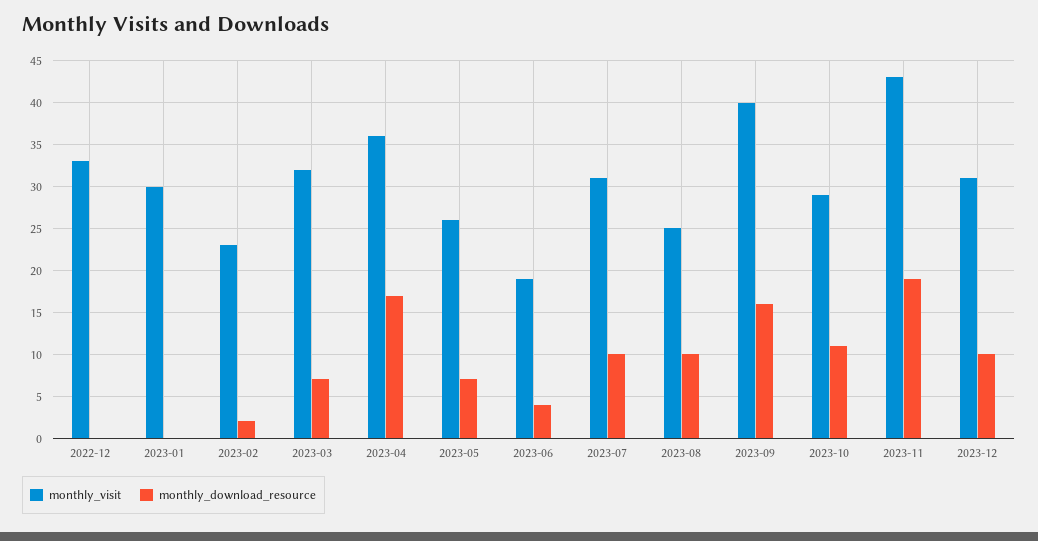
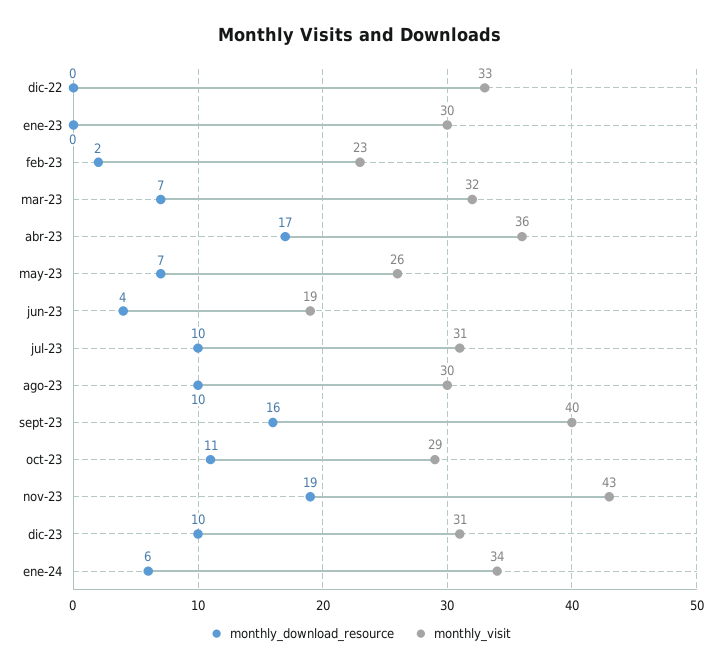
monthly_visit, 2023-08: 25 -> 30
monthly_download_resource, ene-24: none -> 6
monthly_visit, ene-24: none -> 34

